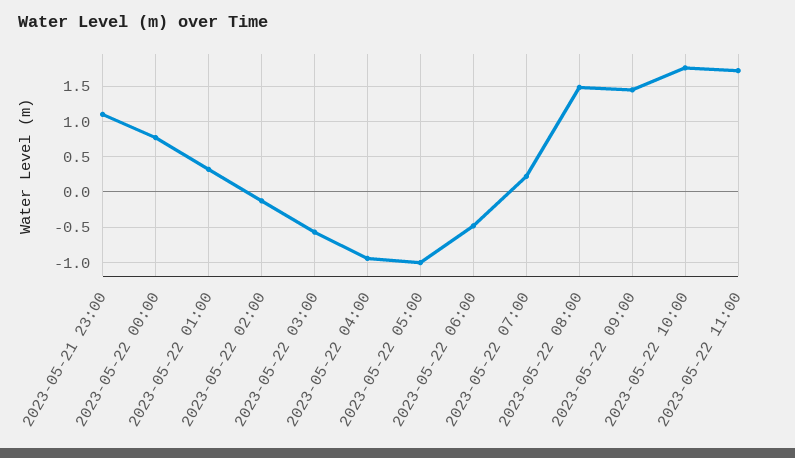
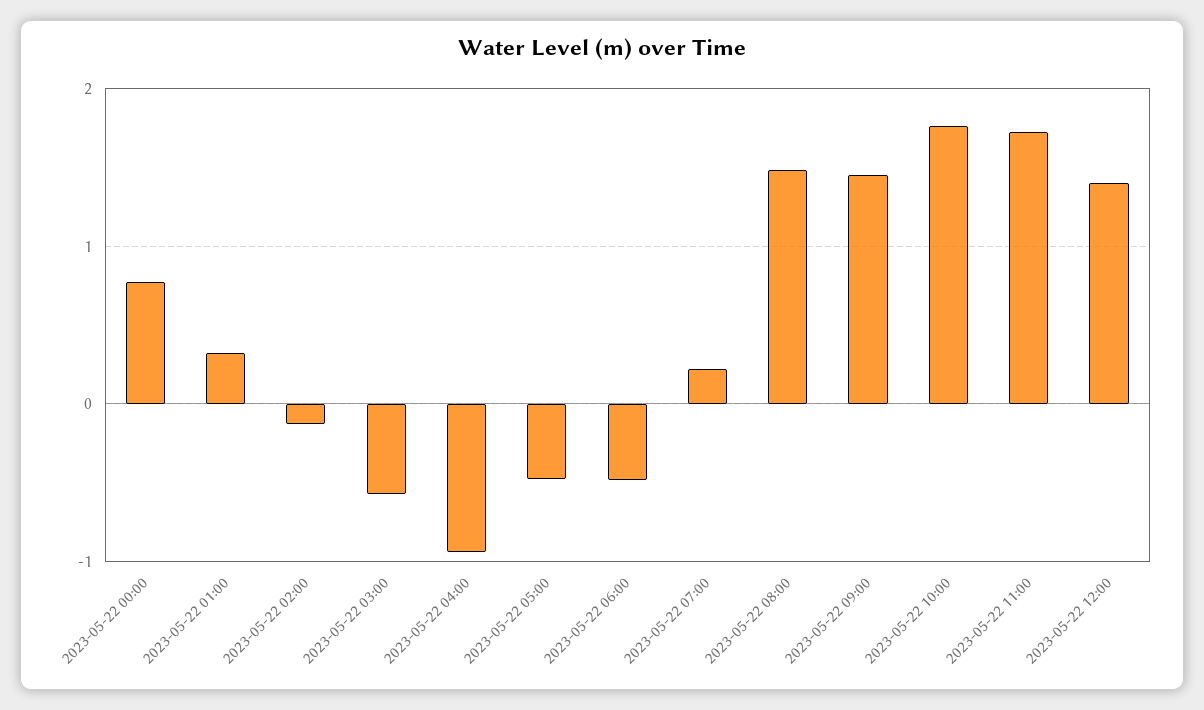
2023-05-21 23:00: 1.1 -> none
2023-05-22 05:00: -1 -> -0.5
2023-05-22 12:00: none -> 1.4

